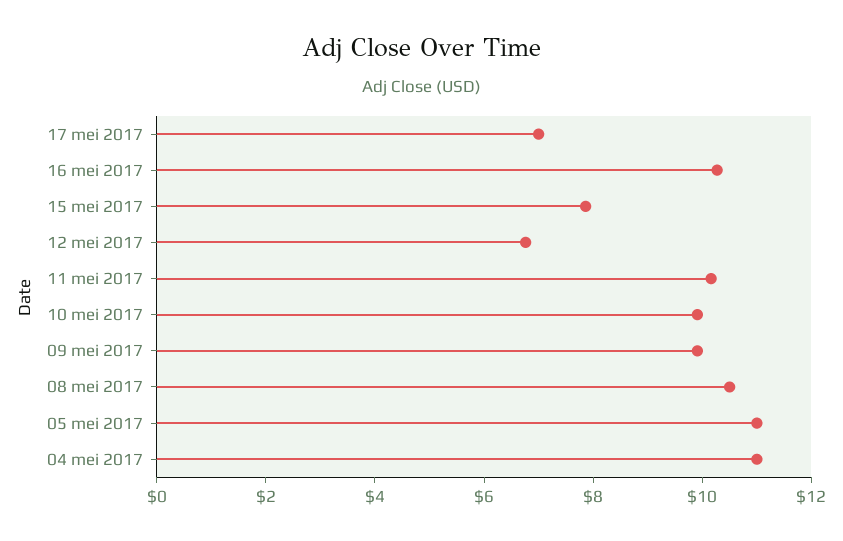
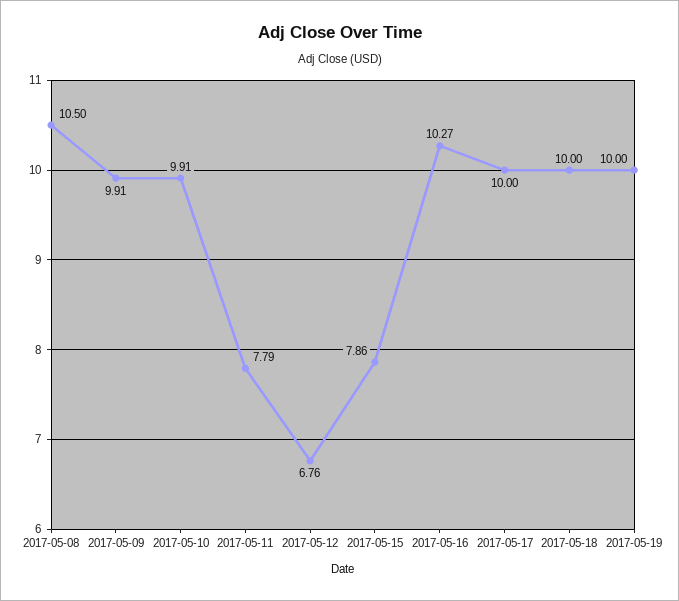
17 mei 2017: 7 -> 10
11 mei 2017: 10 -> 7.79
05 mei 2017: 11 -> none
04 mei 2017: 11 -> none
2017-05-18: none -> 10
2017-05-19: none -> 10

